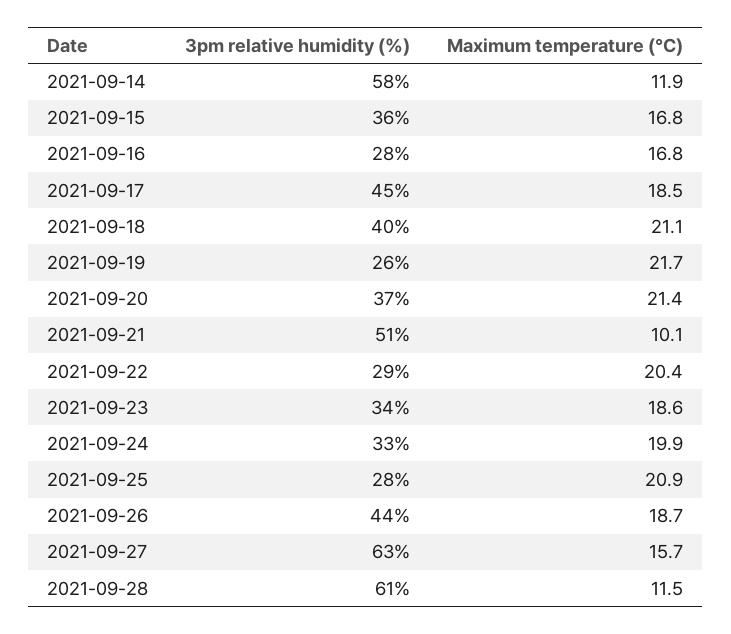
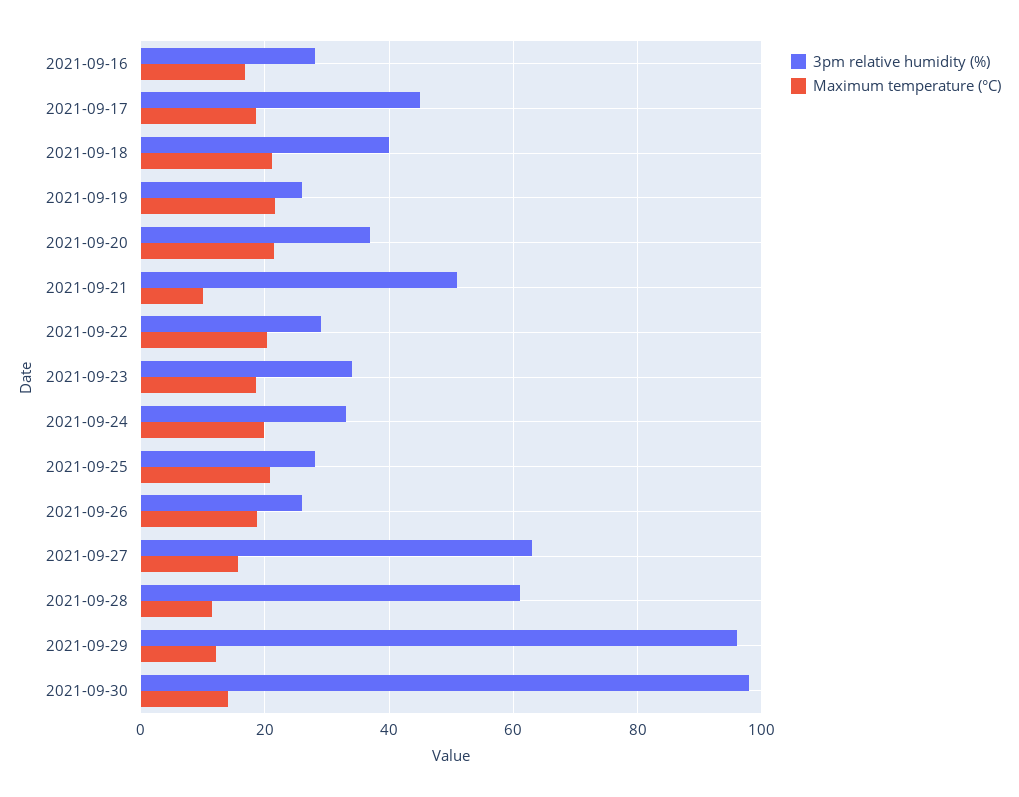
3pm relative humidity (%), 2021-09-14: 58 -> none
Maximum temperature (°C), 2021-09-14: 11.9 -> none
3pm relative humidity (%), 2021-09-15: 36 -> none
Maximum temperature (°C), 2021-09-15: 16.8 -> none
3pm relative humidity (%), 2021-09-26: 44 -> 26
3pm relative humidity (%), 2021-09-29: none -> 96
Maximum temperature (°C), 2021-09-29: none -> 12
3pm relative humidity (%), 2021-09-30: none -> 98
Maximum temperature (°C), 2021-09-30: none -> 14

